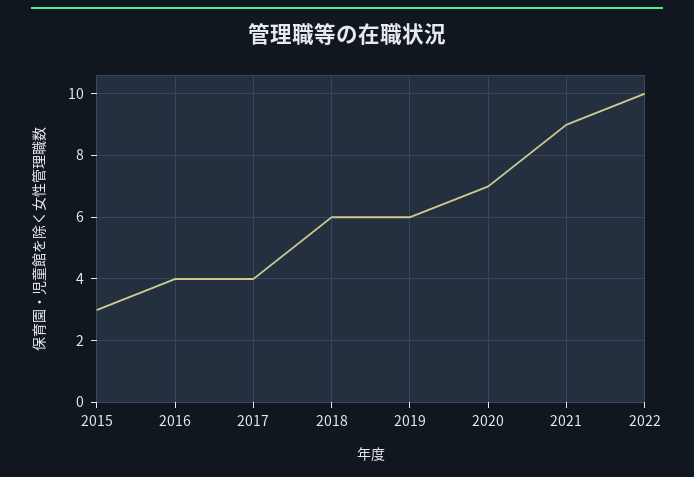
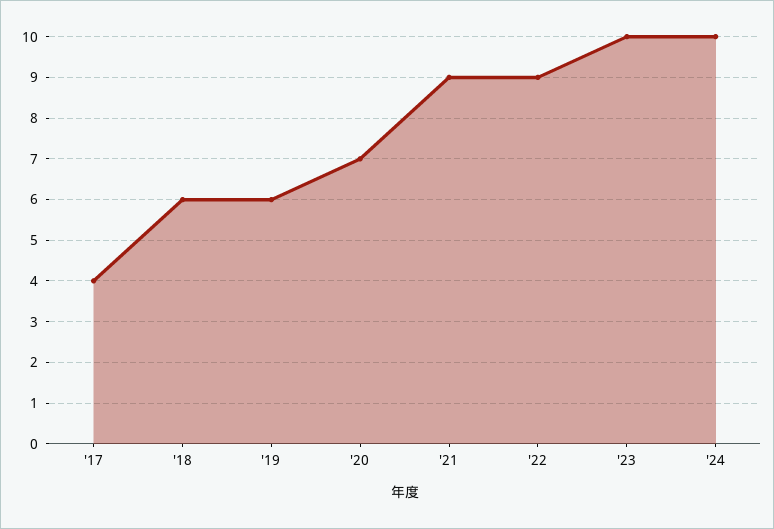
2015: 3 -> none
2016: 4 -> none
2022: 10 -> 9
'23: none -> 10
'24: none -> 10

